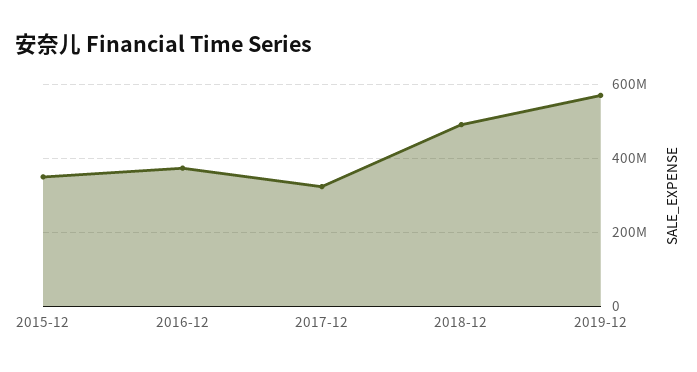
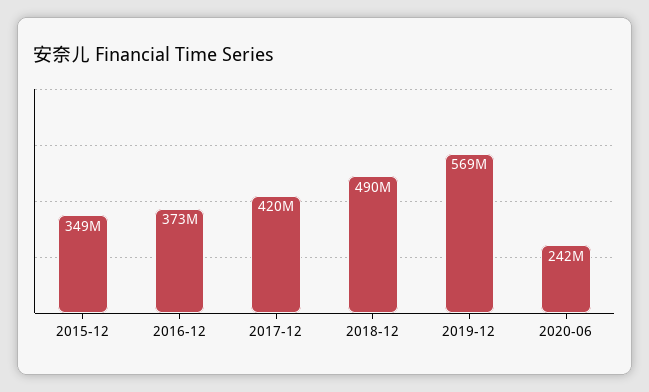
2017-12: 320000000 -> 420000000
2020-06: none -> 242000000

